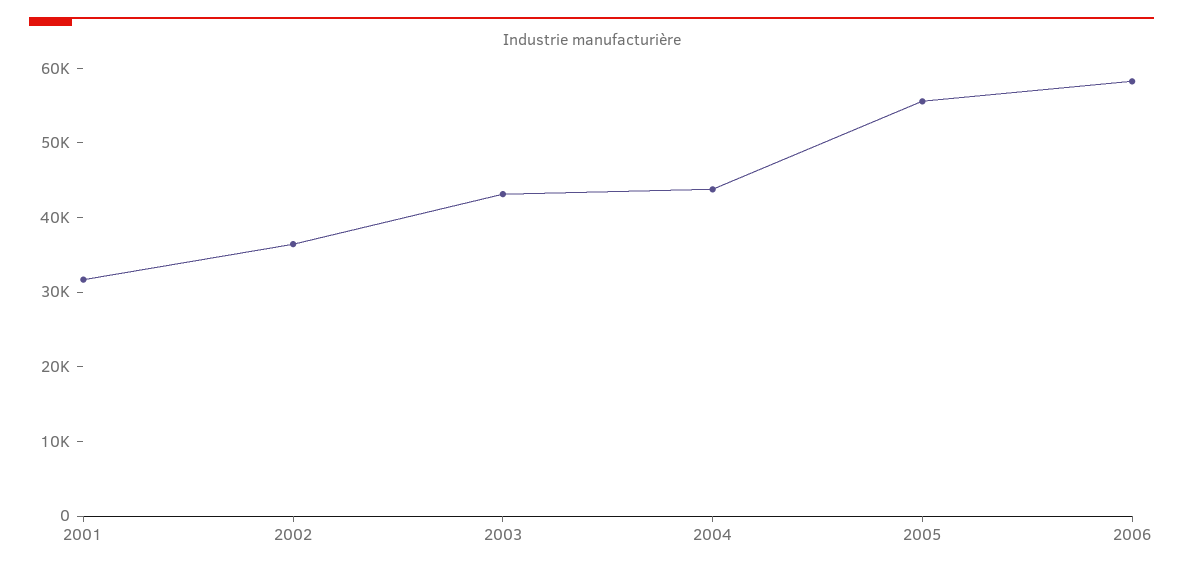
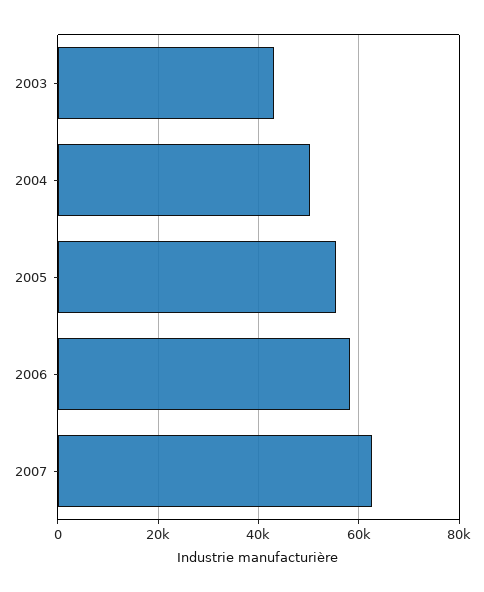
2001: 32000 -> none
2002: 36000 -> none
2004: 44000 -> 50000
2007: none -> 62000

